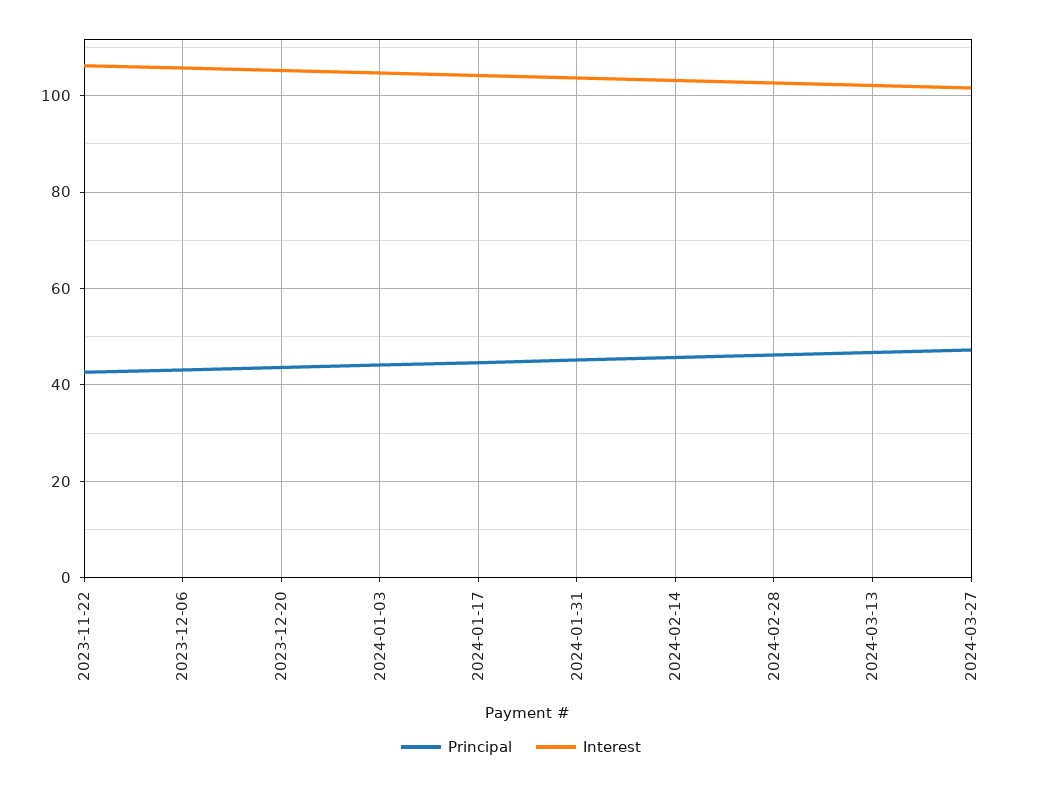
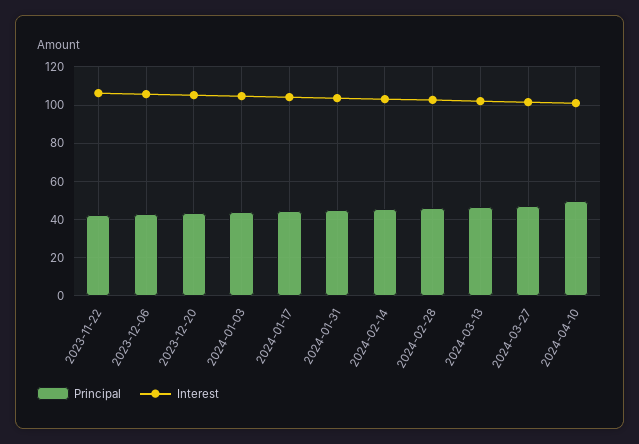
Principal, 2024-04-10: none -> 50
Interest, 2024-04-10: none -> 100

